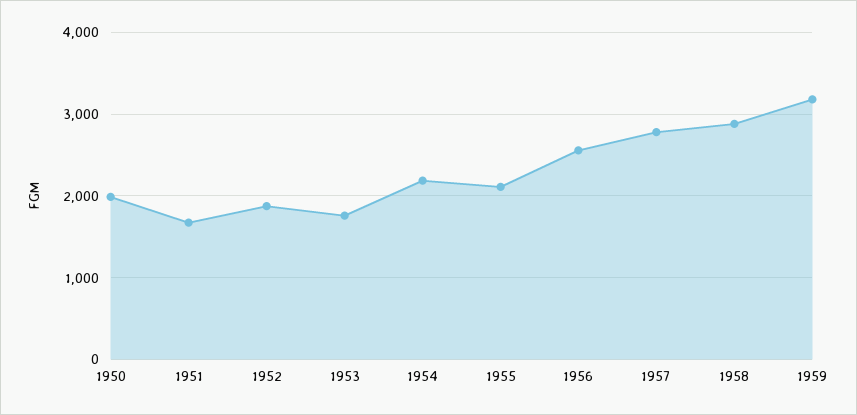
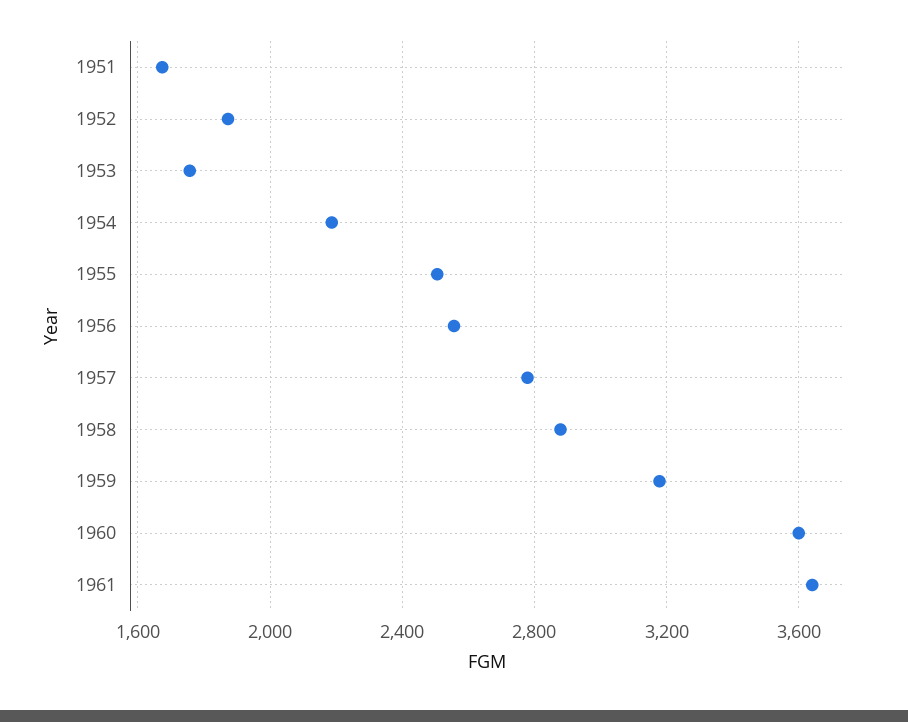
1950: 2000 -> none
1955: 2100 -> 2500
1960: none -> 3600
1961: none -> 3650

